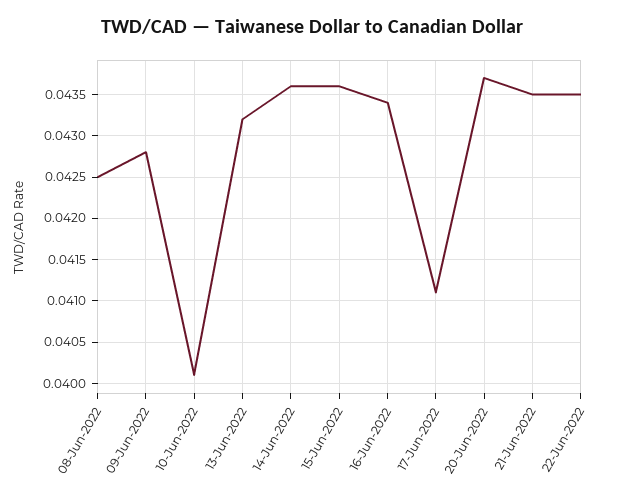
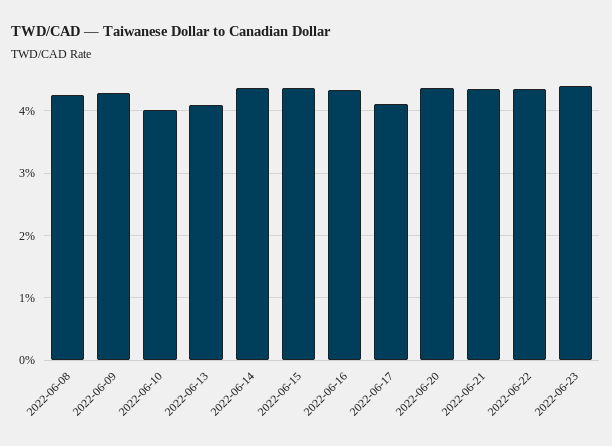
13-Jun-2022: 0.0432 -> 0.041
2022-06-23: none -> 0.044

